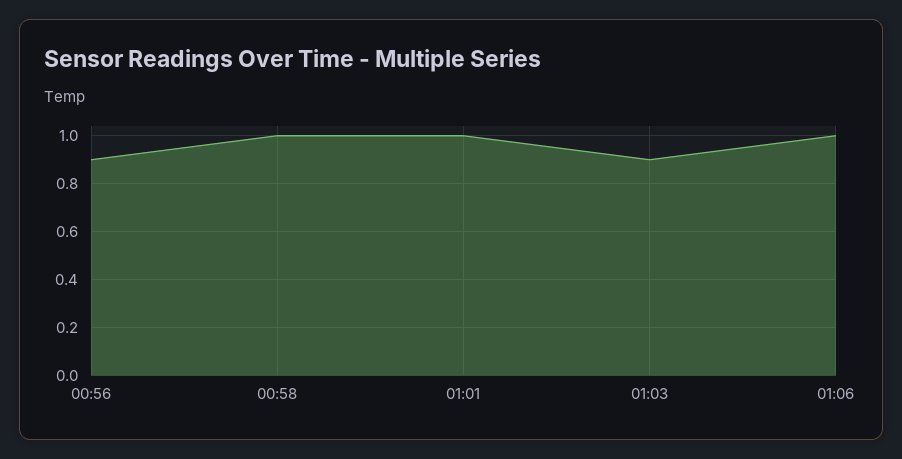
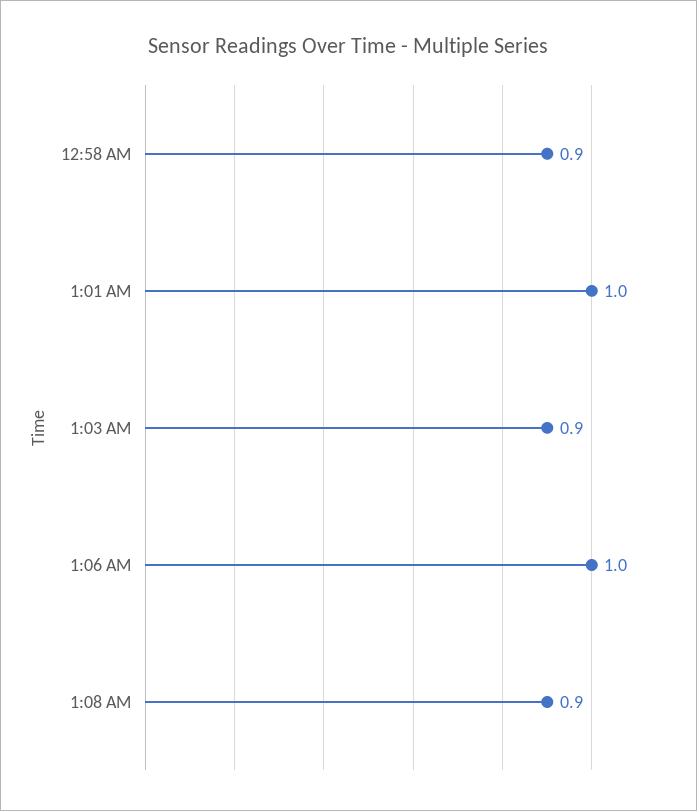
00:56: 0.9 -> none
00:58: 1 -> 0.9
1:08 AM: none -> 0.9

